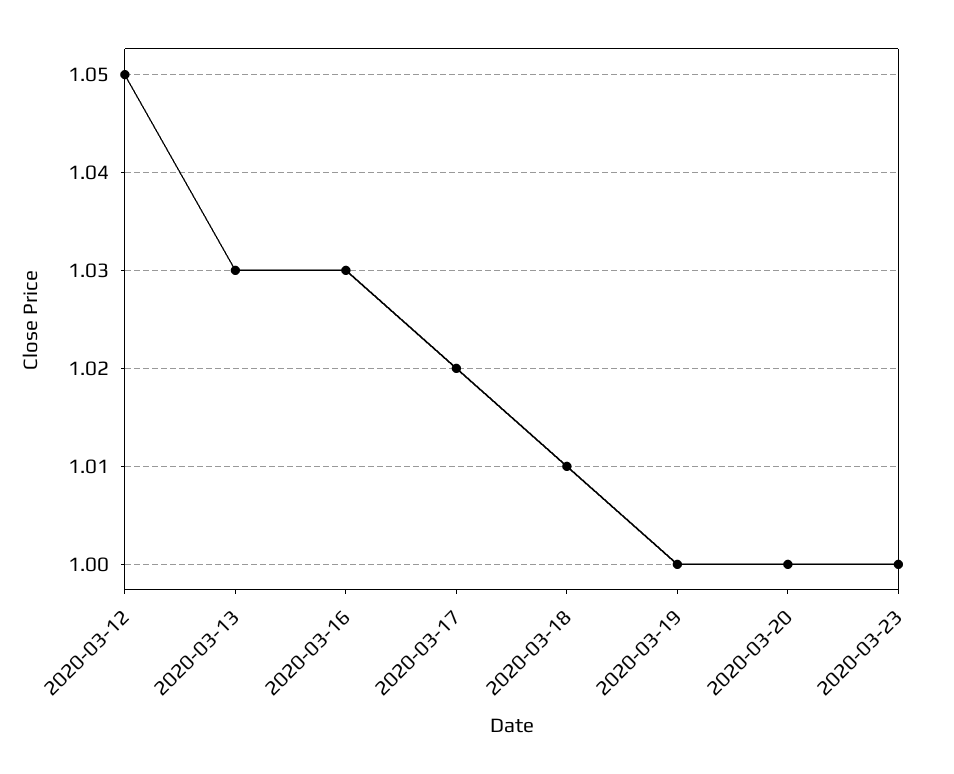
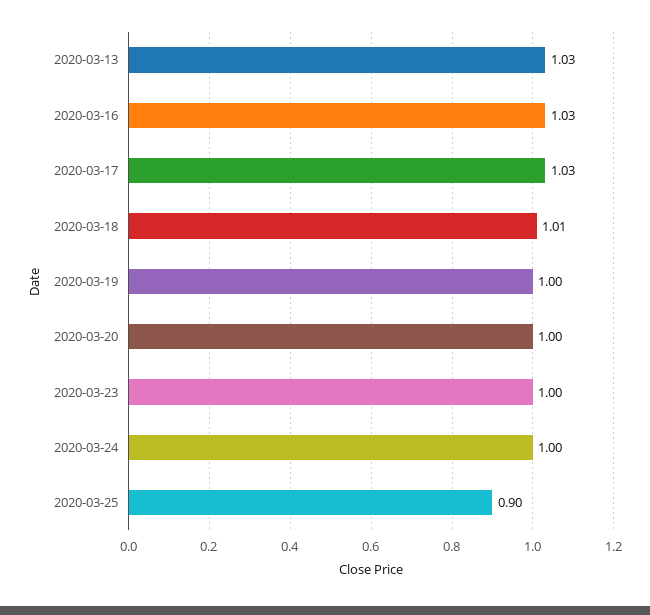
2020-03-12: 1.05 -> none
2020-03-17: 1.02 -> 1.03
2020-03-24: none -> 1
2020-03-25: none -> 0.9

